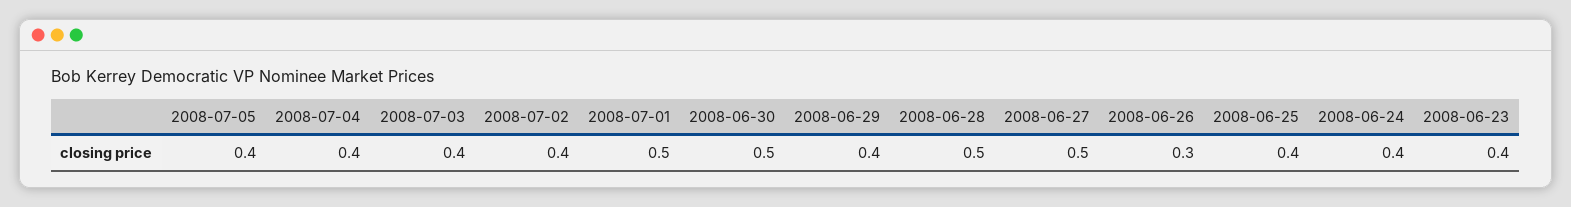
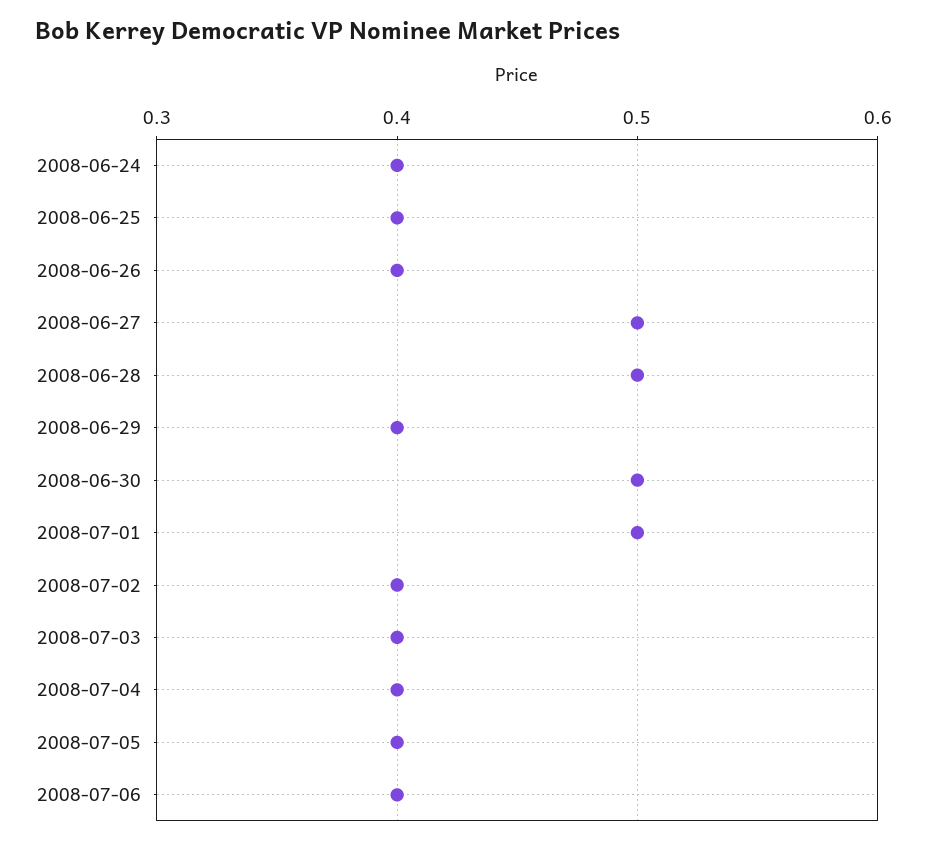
2008-06-26: 0.3 -> 0.4
2008-06-23: 0.4 -> none
2008-07-06: none -> 0.4

